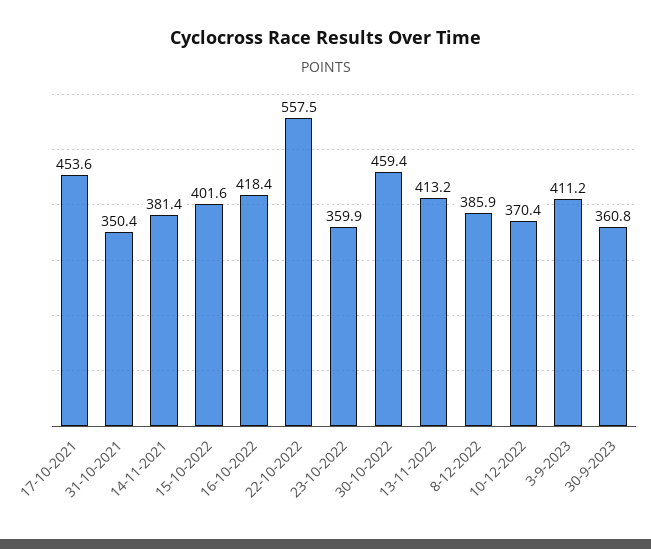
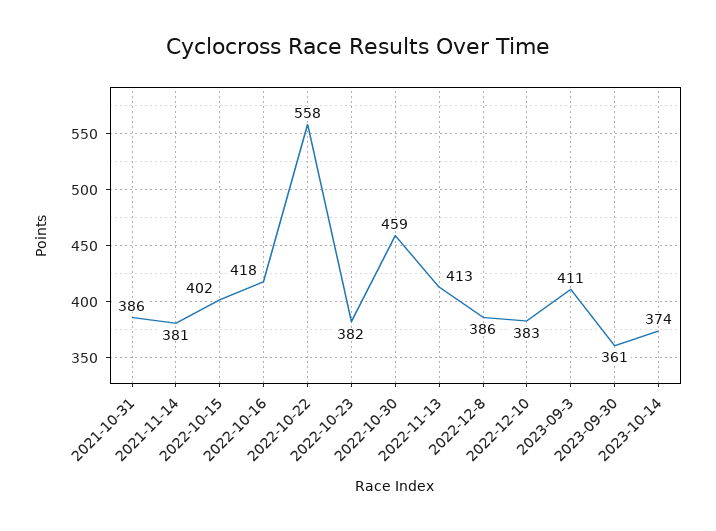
17-10-2021: 453.6 -> none
31-10-2021: 350.4 -> 386
23-10-2022: 359.9 -> 382
10-12-2022: 370.4 -> 383
2023-10-14: none -> 374

